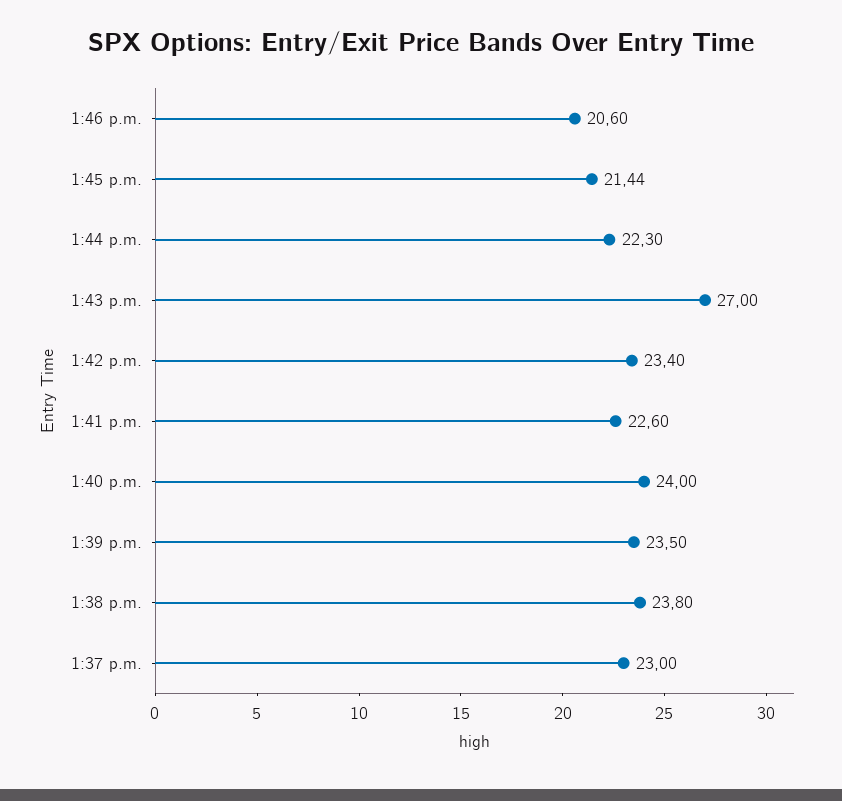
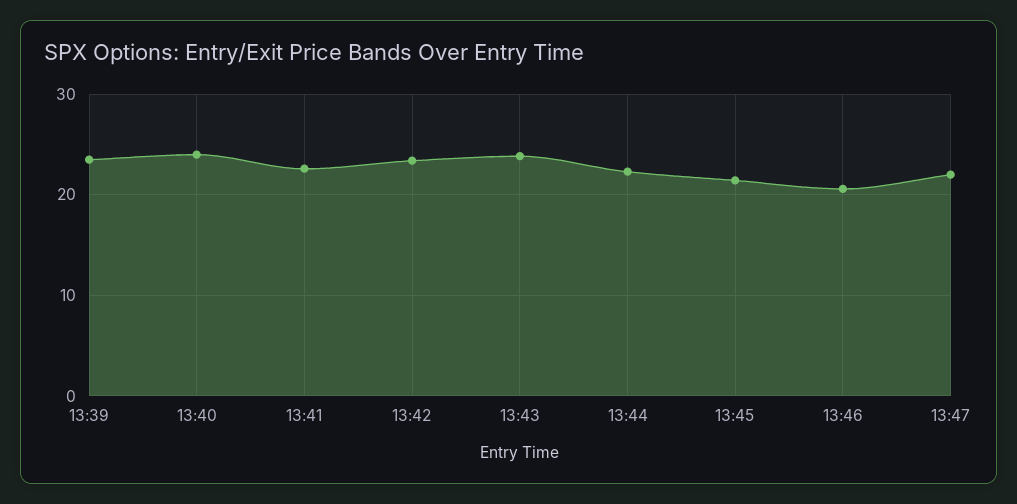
1:43 p.m.: 27 -> 24
1:38 p.m.: 23.8 -> none
1:37 p.m.: 23 -> none
13:47: none -> 22

